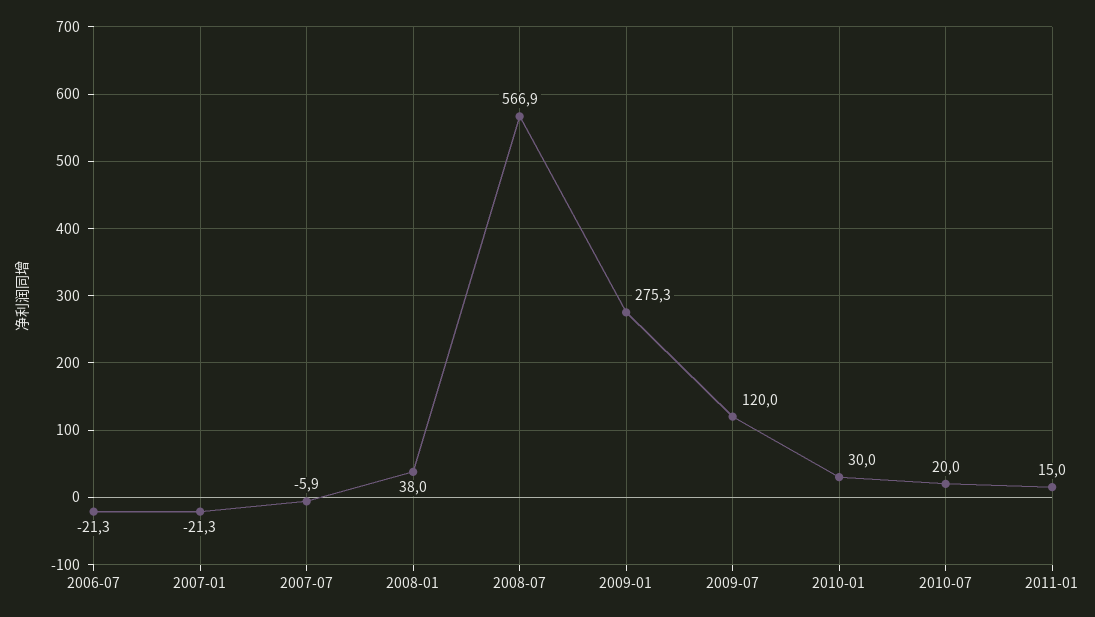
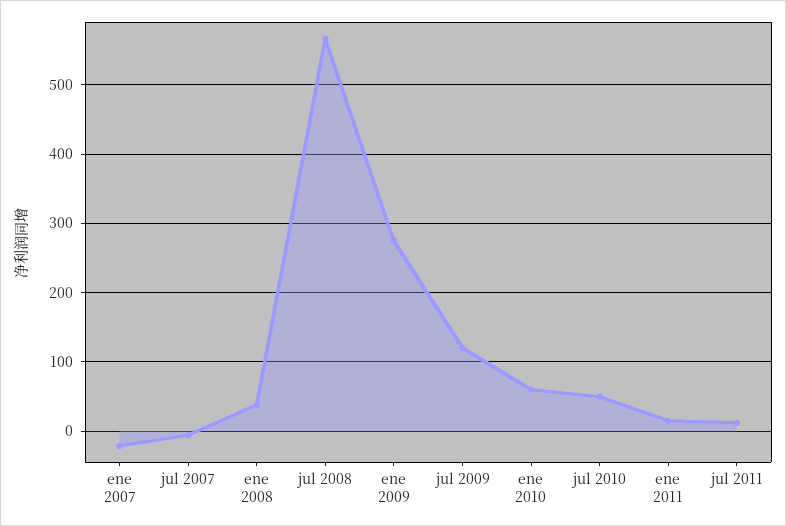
2006-07: -21.3 -> none
2010-01: 30 -> 60
2010-07: 20 -> 50
jul 2011: none -> 10

